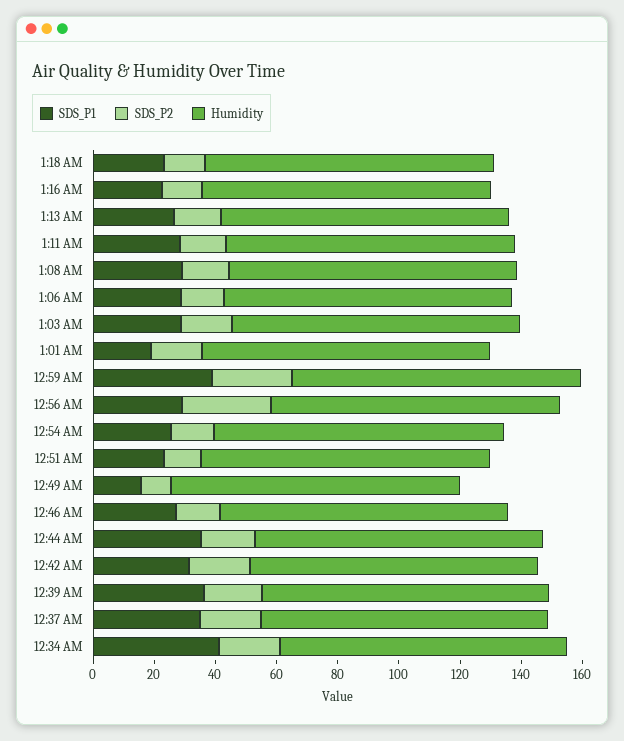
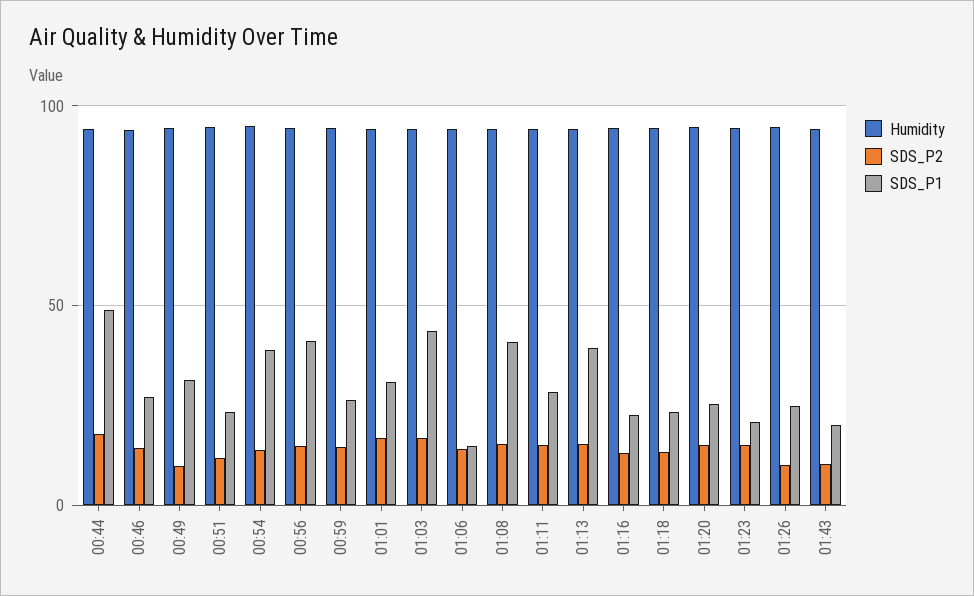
SDS_P1, 1:13 AM: 25 -> 40
SDS_P1, 1:08 AM: 30 -> 40
SDS_P1, 1:06 AM: 30 -> 15
SDS_P1, 1:03 AM: 30 -> 45
SDS_P1, 1:01 AM: 20 -> 30
SDS_P1, 12:59 AM: 40 -> 25
SDS_P2, 12:59 AM: 25 -> 15
SDS_P1, 12:56 AM: 30 -> 40
SDS_P2, 12:56 AM: 30 -> 15
SDS_P1, 12:54 AM: 25 -> 40
SDS_P1, 12:49 AM: 15 -> 30
SDS_P1, 12:44 AM: 35 -> 50
SDS_P1, 12:42 AM: 30 -> none
SDS_P2, 12:42 AM: 20 -> none
Humidity, 12:42 AM: 95 -> none
SDS_P1, 12:39 AM: 35 -> none
SDS_P2, 12:39 AM: 20 -> none
Humidity, 12:39 AM: 95 -> none
SDS_P1, 12:37 AM: 35 -> none
SDS_P2, 12:37 AM: 20 -> none
Humidity, 12:37 AM: 95 -> none
SDS_P1, 12:34 AM: 40 -> none
SDS_P2, 12:34 AM: 20 -> none
Humidity, 12:34 AM: 95 -> none
Humidity, 01:20: none -> 95
SDS_P2, 01:20: none -> 15
SDS_P1, 01:20: none -> 25
Humidity, 01:23: none -> 95
SDS_P2, 01:23: none -> 15
SDS_P1, 01:23: none -> 20
Humidity, 01:26: none -> 95
SDS_P2, 01:26: none -> 10
SDS_P1, 01:26: none -> 25
Humidity, 01:43: none -> 95
SDS_P2, 01:43: none -> 10
SDS_P1, 01:43: none -> 20

